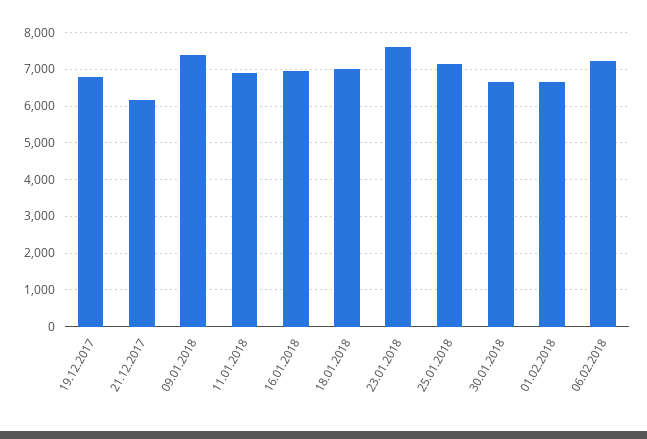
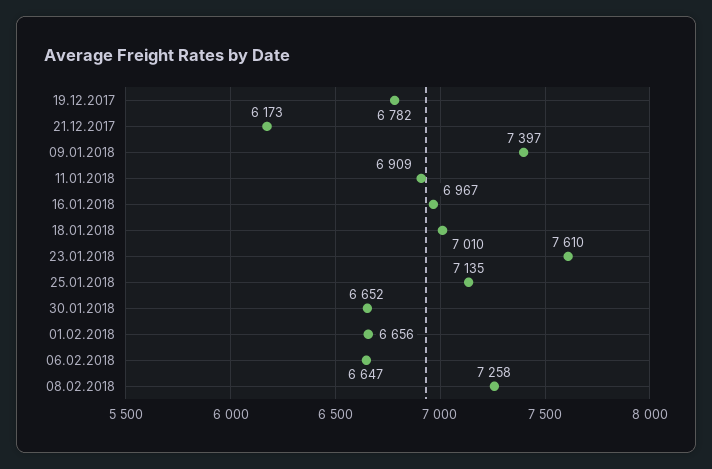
06.02.2018: 7200 -> 6647
08.02.2018: none -> 7258

